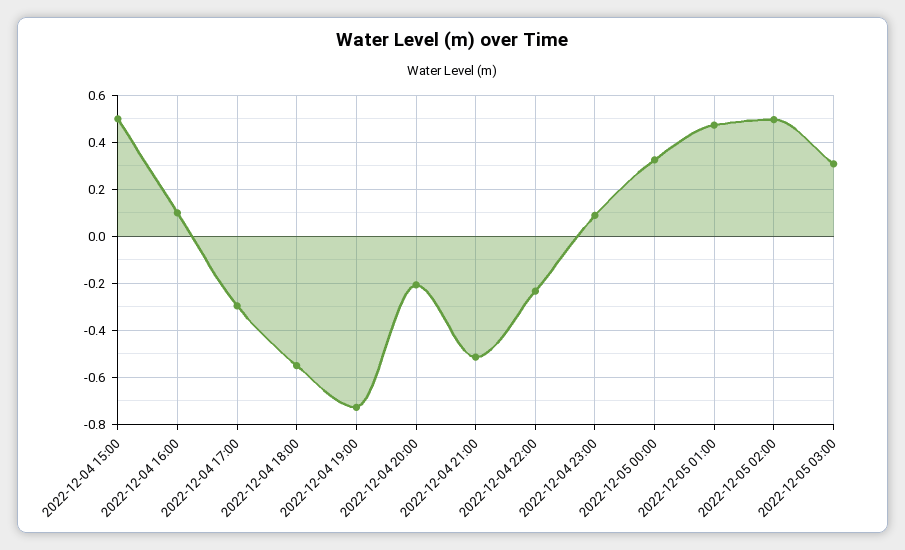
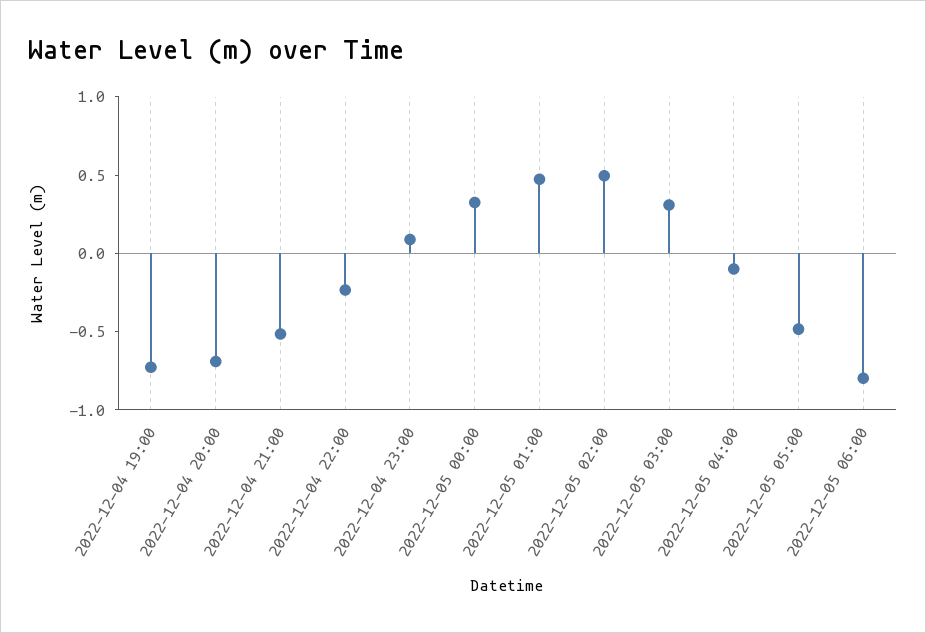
2022-12-04 15:00: 0.5 -> none
2022-12-04 16:00: 0.1 -> none
2022-12-04 17:00: -0.3 -> none
2022-12-04 18:00: -0.55 -> none
2022-12-04 20:00: -0.2 -> -0.7
2022-12-05 04:00: none -> -0.1
2022-12-05 05:00: none -> -0.5
2022-12-05 06:00: none -> -0.8

